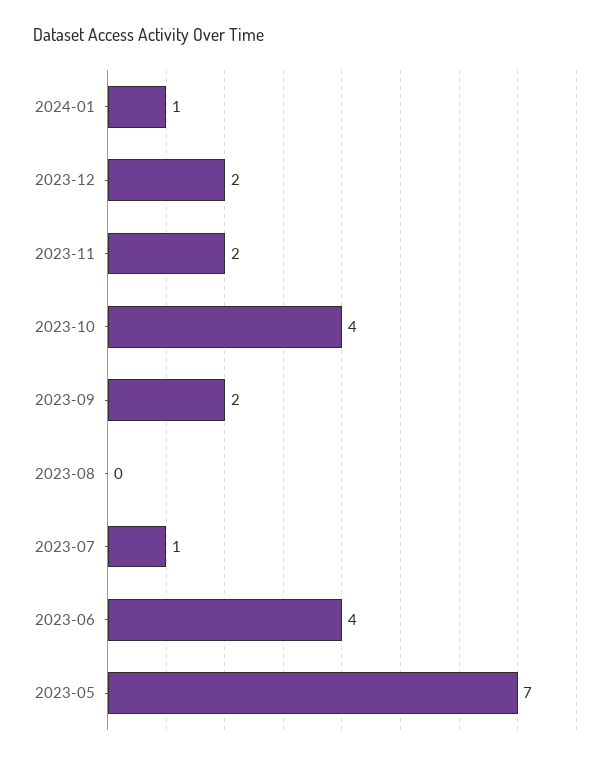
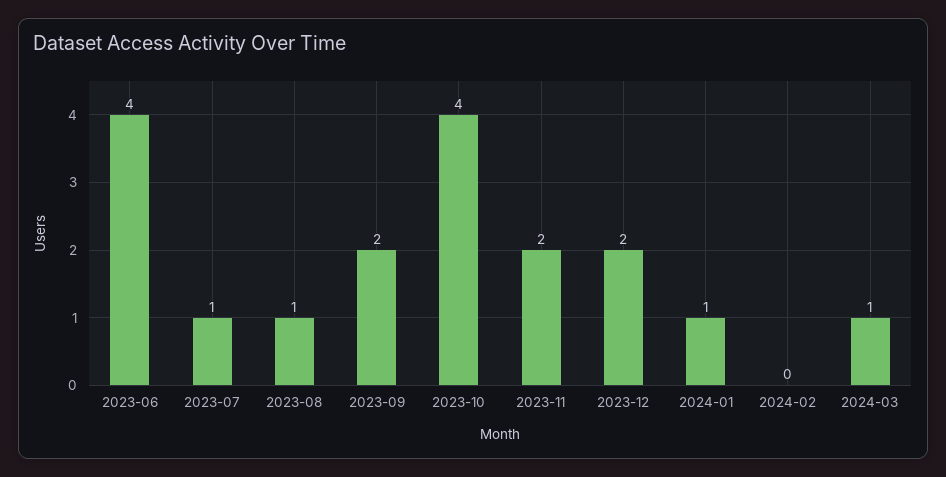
2023-08: 0 -> 1
2023-05: 7 -> none
2024-02: none -> 0
2024-03: none -> 1

